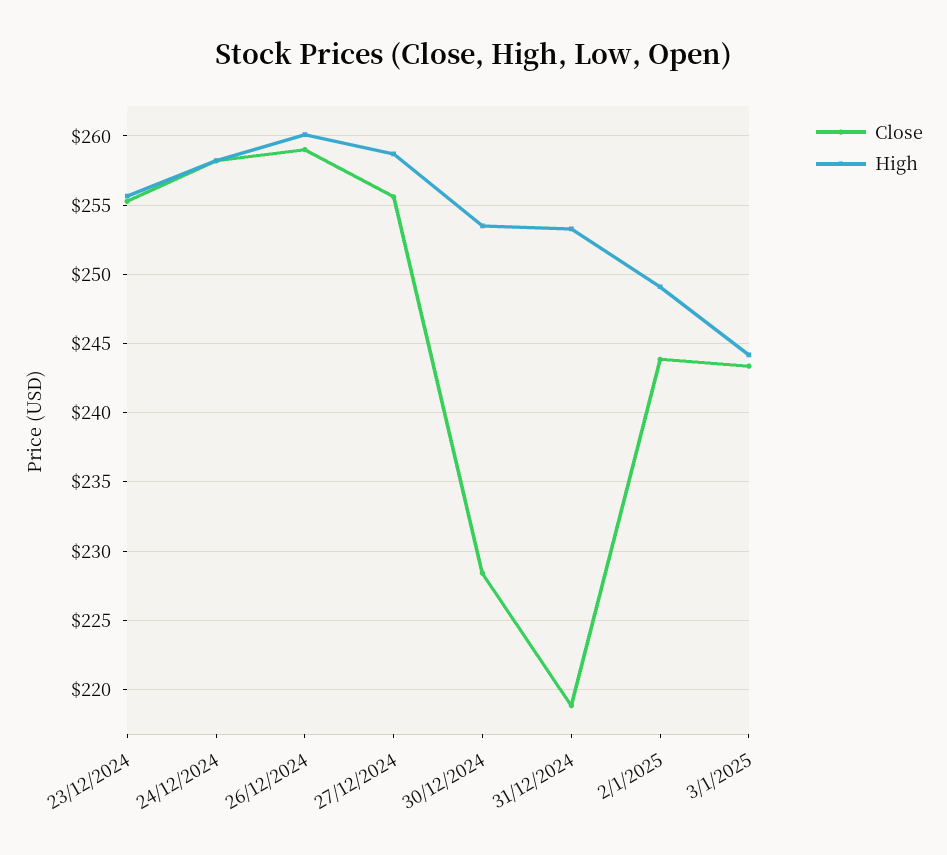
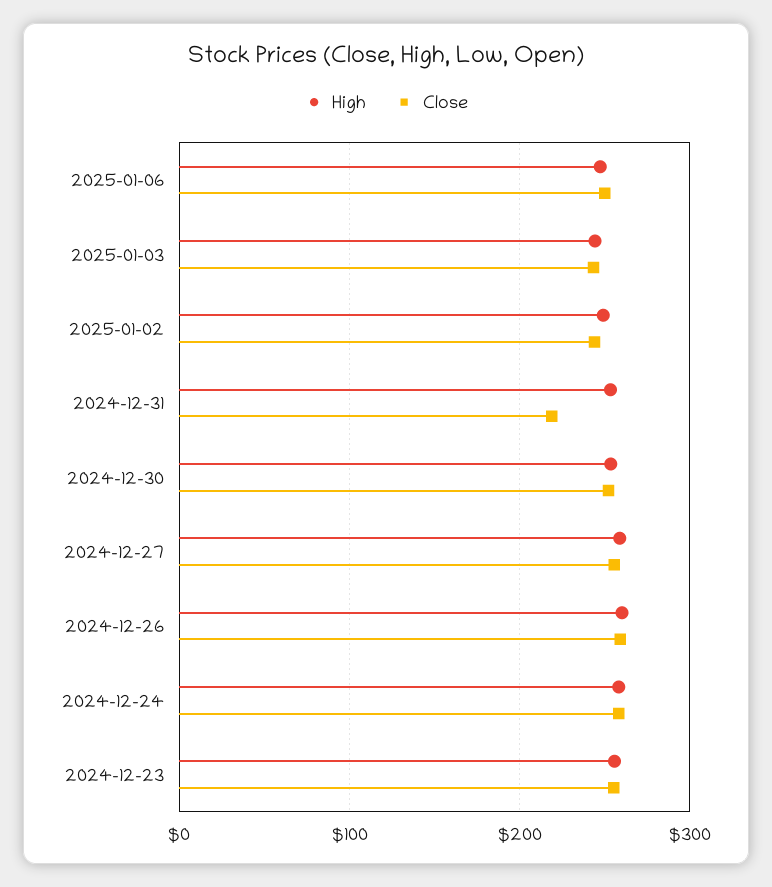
Close, 30/12/2024: 228.5 -> 250
High, 2025-01-06: none -> 250
Close, 2025-01-06: none -> 250

